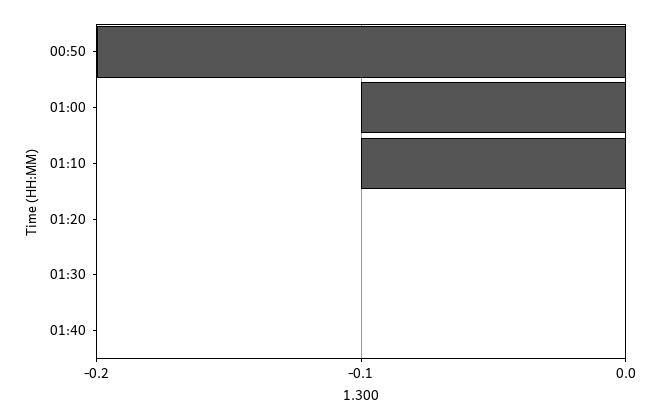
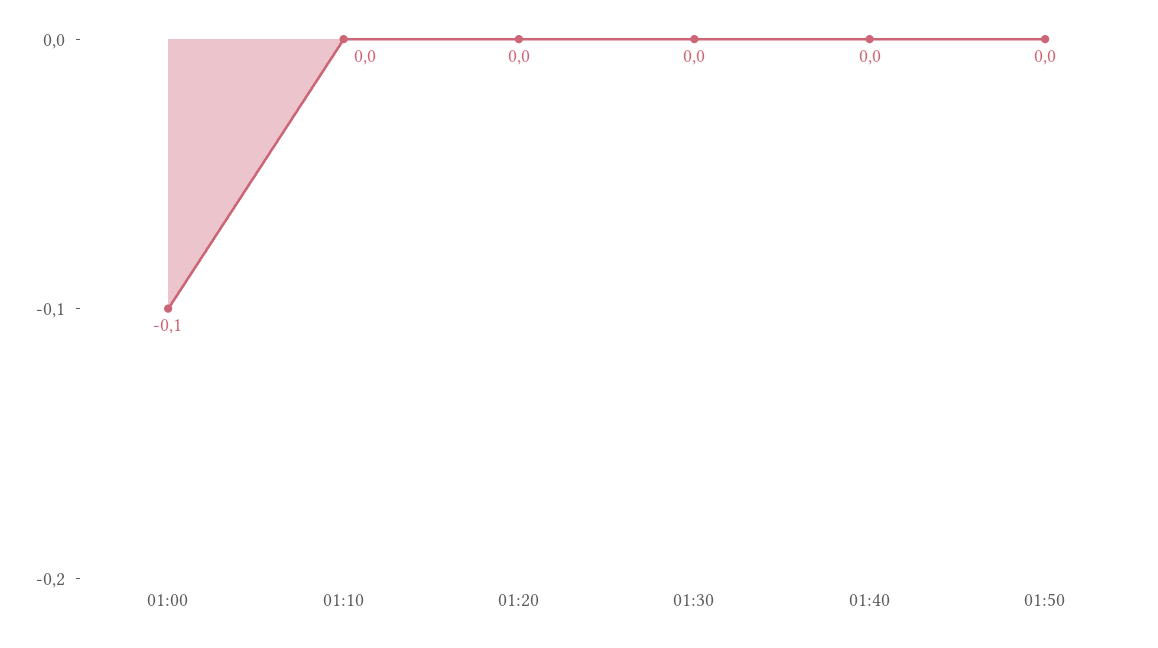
00:50: -0.2 -> none
01:10: -0.1 -> 0
01:50: none -> 0

